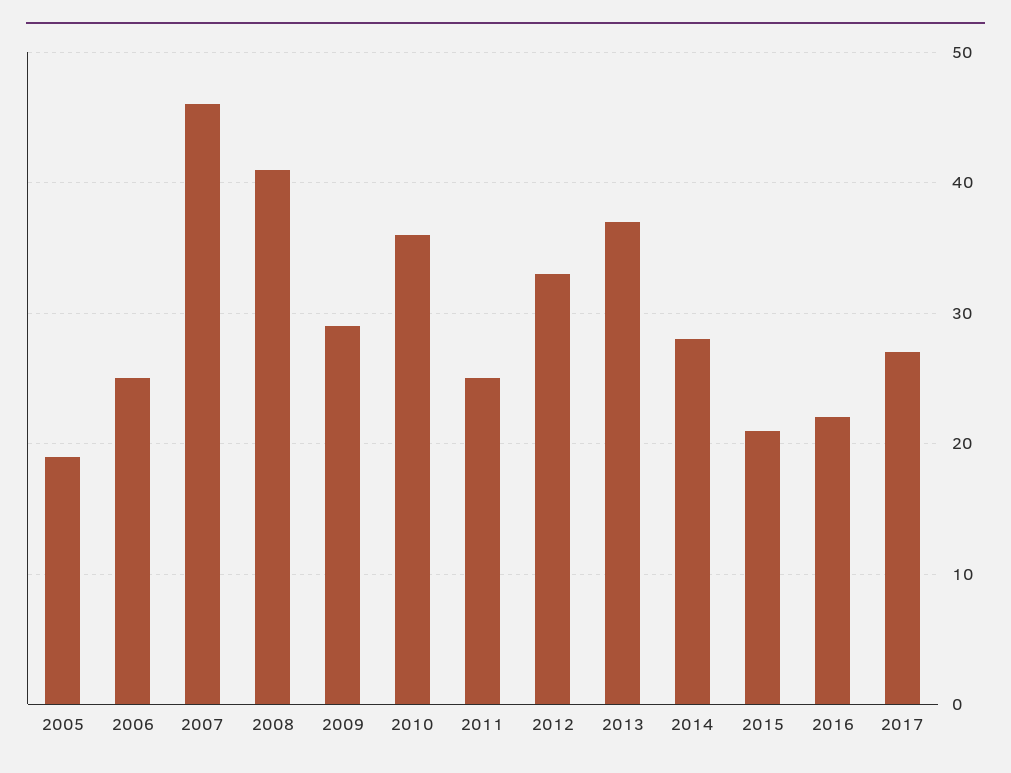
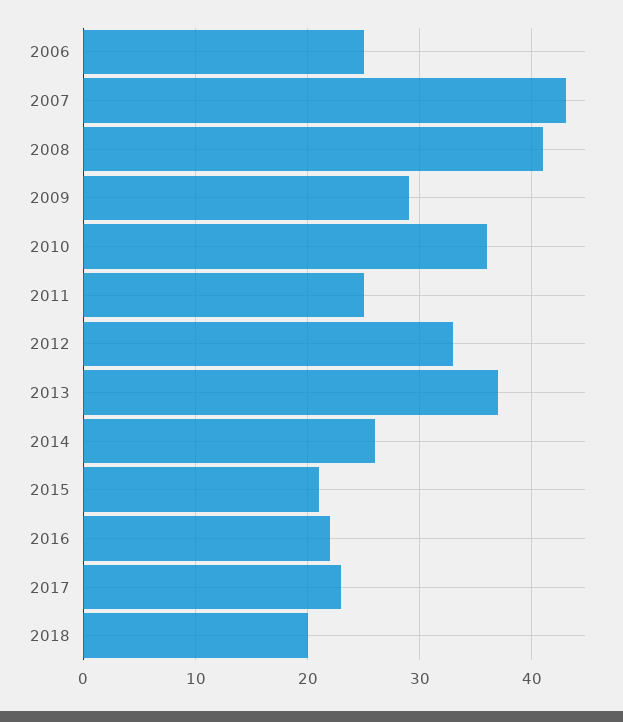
2005: 19 -> none
2007: 46 -> 43
2014: 28 -> 26
2017: 27 -> 23
2018: none -> 20

